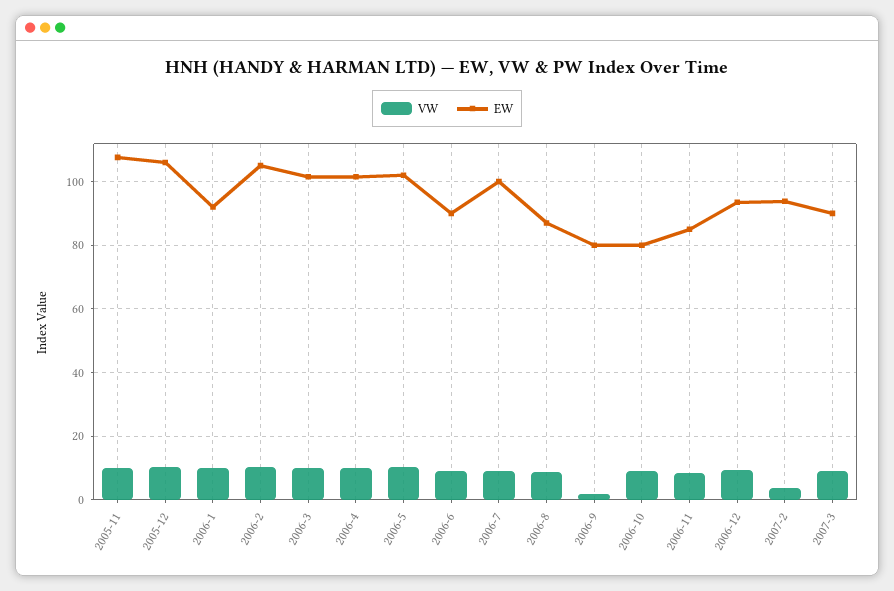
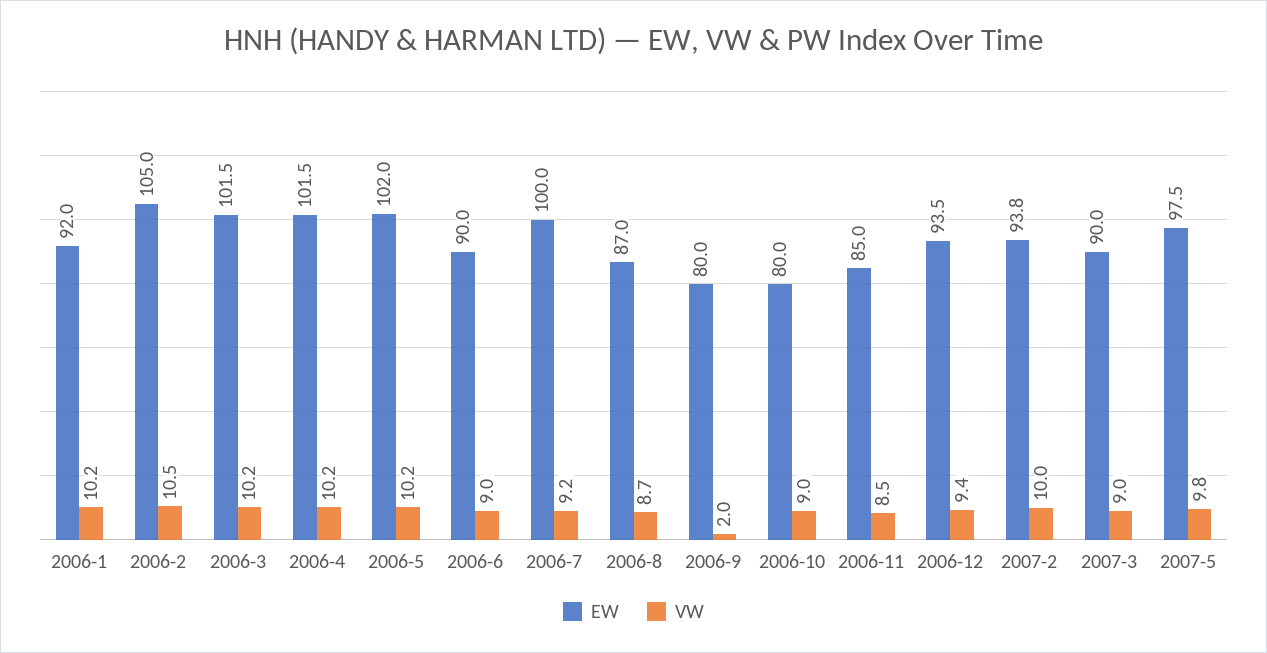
VW, 2005-11: 10 -> none
EW, 2005-11: 108 -> none
VW, 2005-12: 10 -> none
EW, 2005-12: 106 -> none
VW, 2007-2: 4 -> 10
EW, 2007-5: none -> 97.5
VW, 2007-5: none -> 9.8

